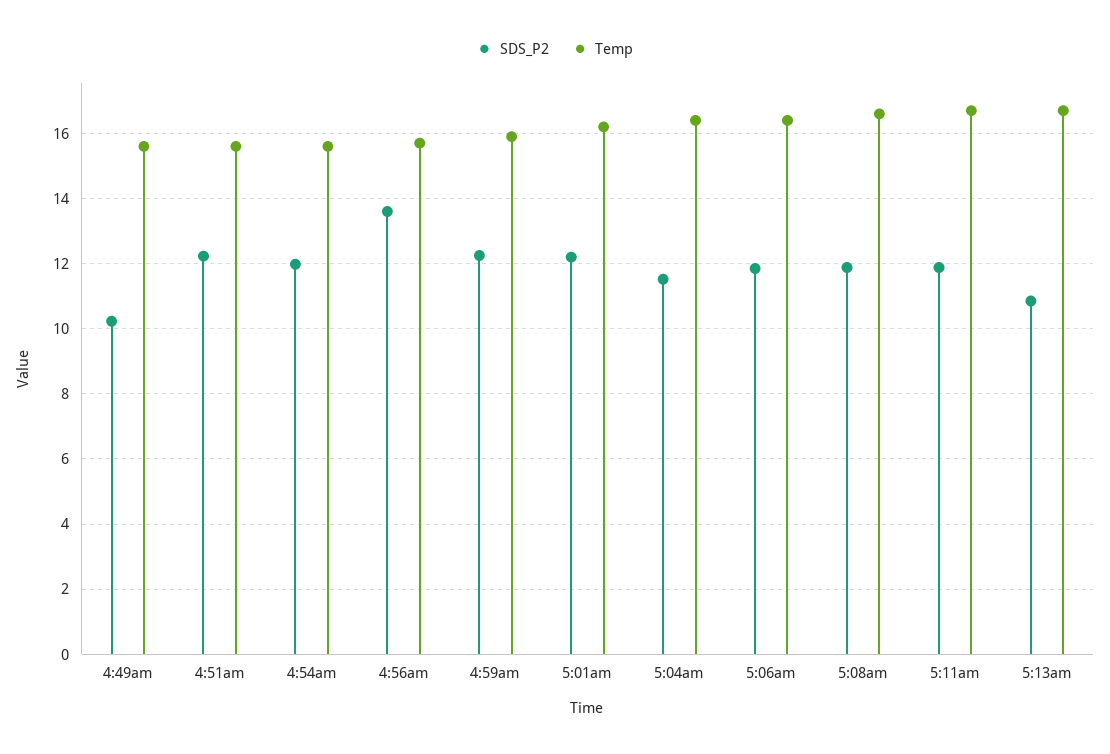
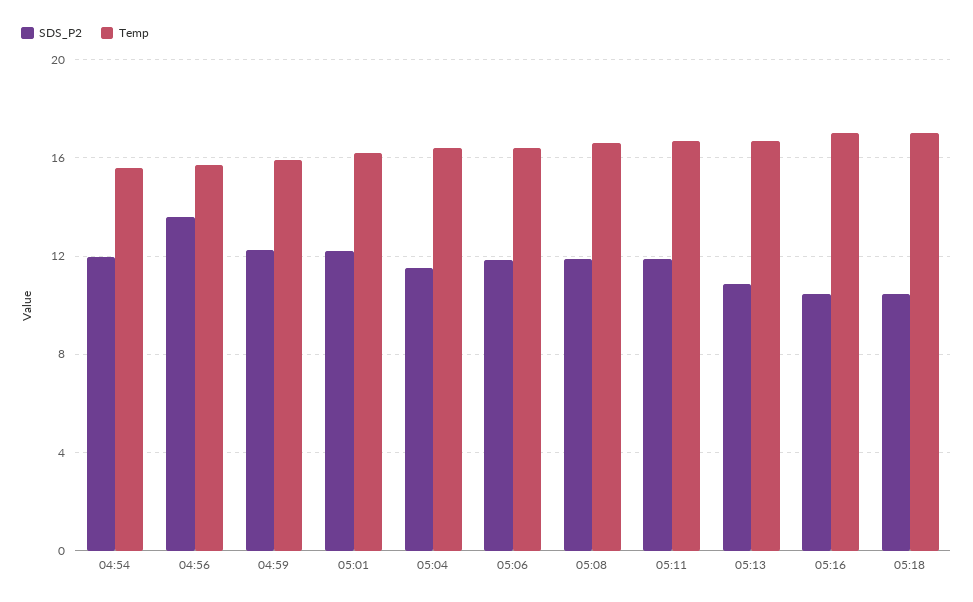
SDS_P2, 4:49am: 10.2 -> none
Temp, 4:49am: 15.6 -> none
SDS_P2, 4:51am: 12.2 -> none
Temp, 4:51am: 15.6 -> none
SDS_P2, 05:16: none -> 10.5
Temp, 05:16: none -> 17
SDS_P2, 05:18: none -> 10.5
Temp, 05:18: none -> 17

